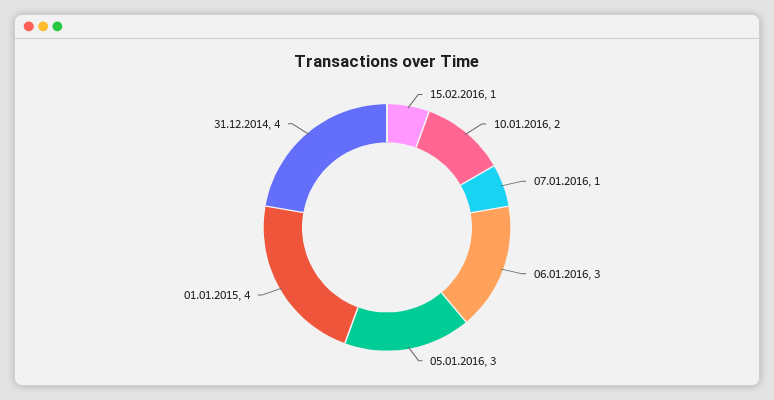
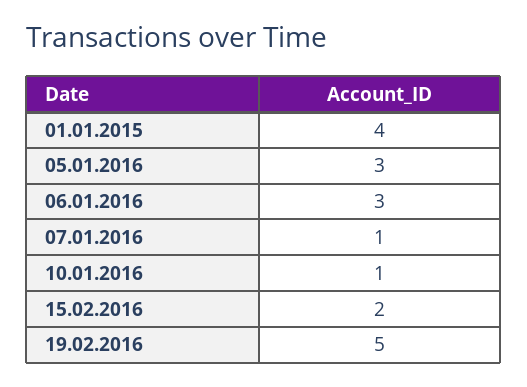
15.02.2016: 1 -> 2
10.01.2016: 2 -> 1
31.12.2014: 4 -> none
19.02.2016: none -> 5

